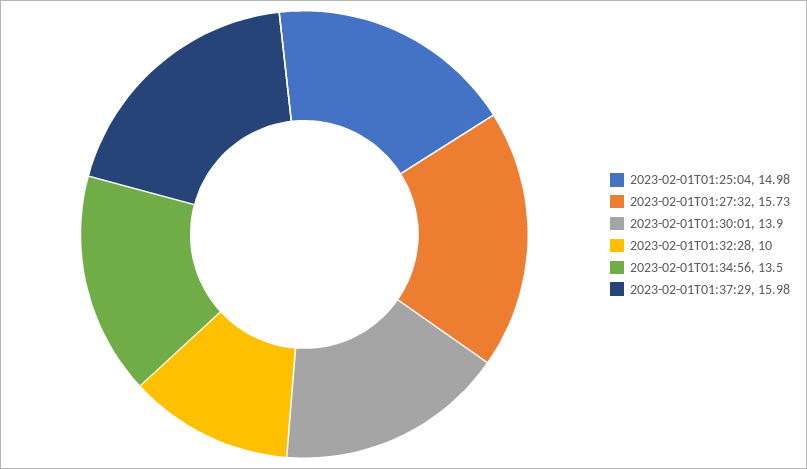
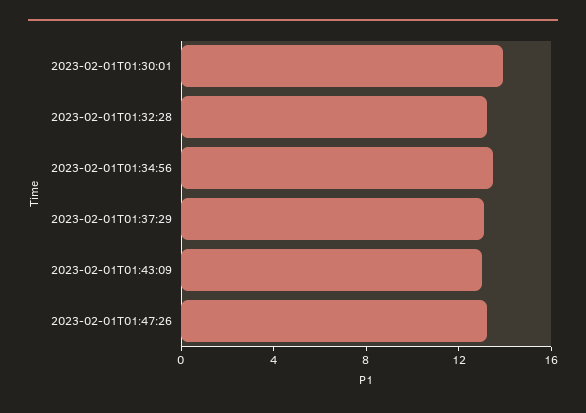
2023-02-01T01:25:04: 14.98 -> none
2023-02-01T01:27:32: 15.73 -> none
2023-02-01T01:32:28: 10 -> 13
2023-02-01T01:37:29: 15.98 -> 13
2023-02-01T01:43:09: none -> 13
2023-02-01T01:47:26: none -> 13

